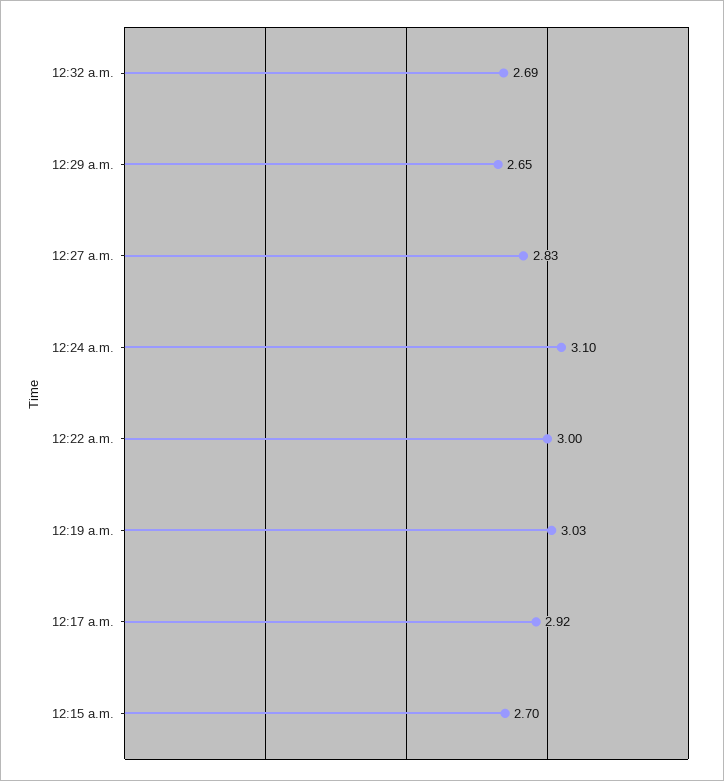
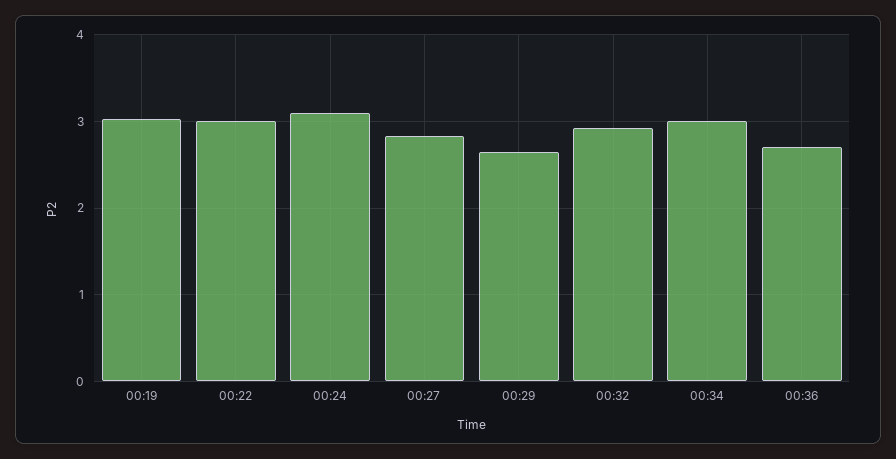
12:32 a.m.: 2.69 -> 2.9
12:17 a.m.: 2.92 -> none
12:15 a.m.: 2.7 -> none
00:34: none -> 3
00:36: none -> 2.7

